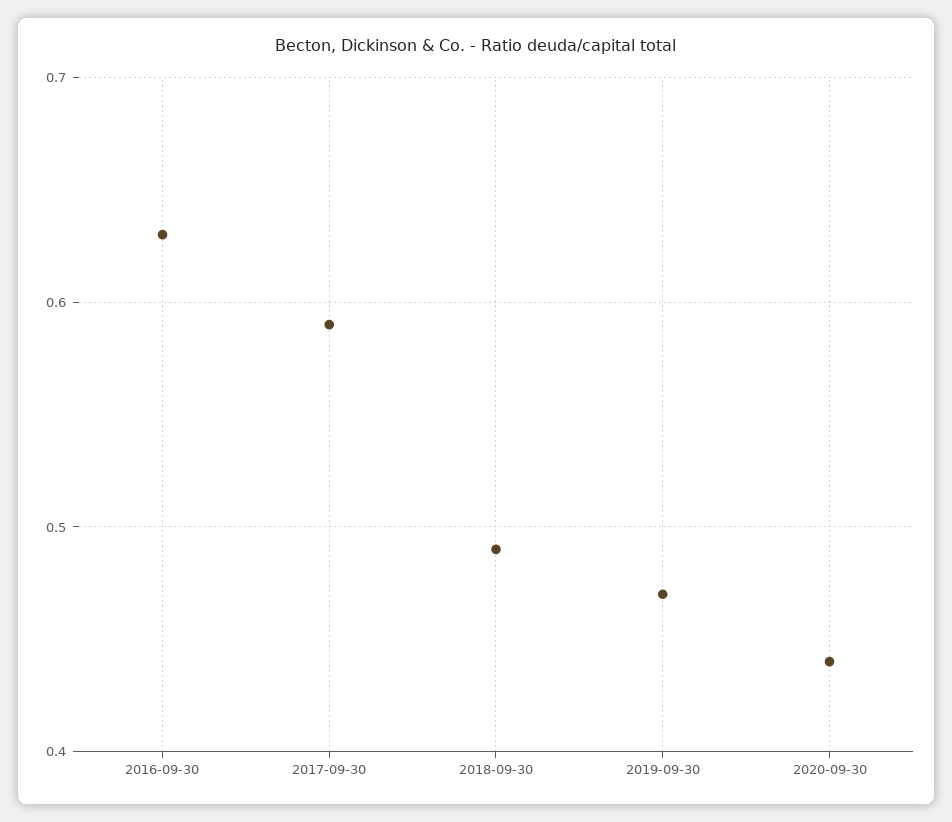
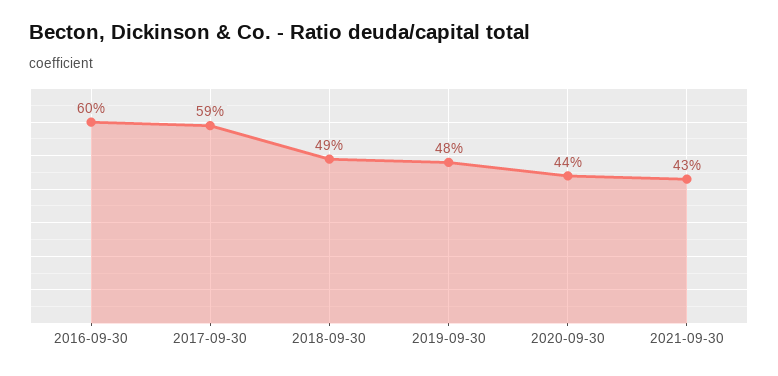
2016-09-30: 0.63 -> 0.6
2019-09-30: 0.47 -> 0.48
2021-09-30: none -> 0.43

